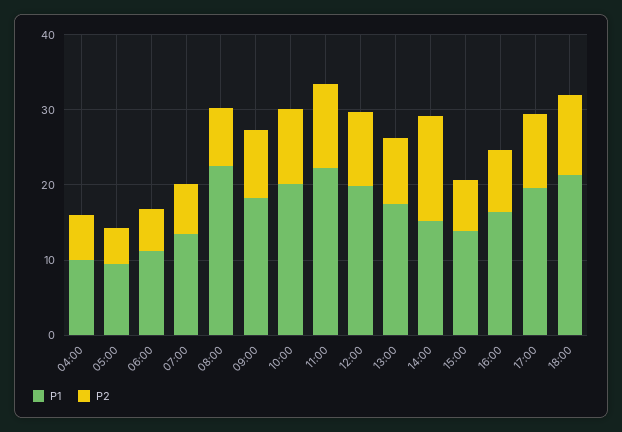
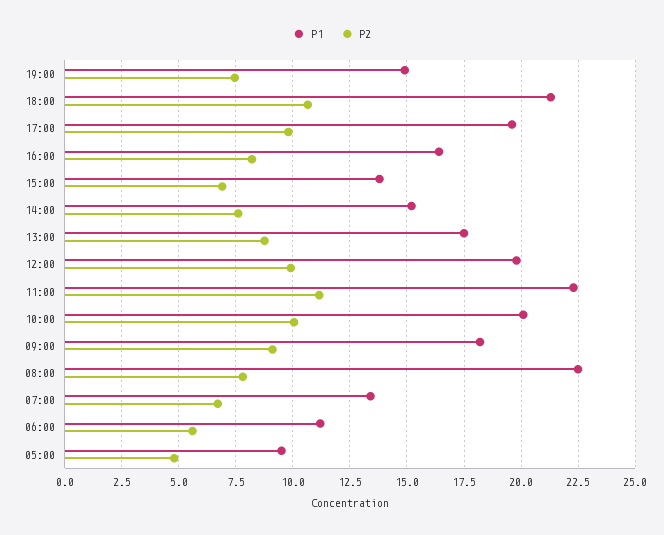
P1, 04:00: 10 -> none
P2, 04:00: 6 -> none
P2, 14:00: 14 -> 7.5
P1, 19:00: none -> 15
P2, 19:00: none -> 7.5

